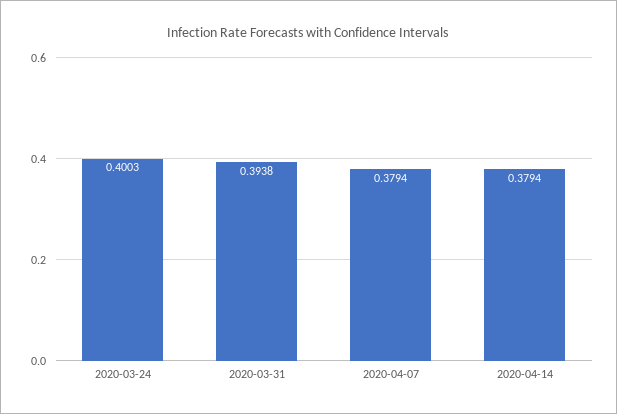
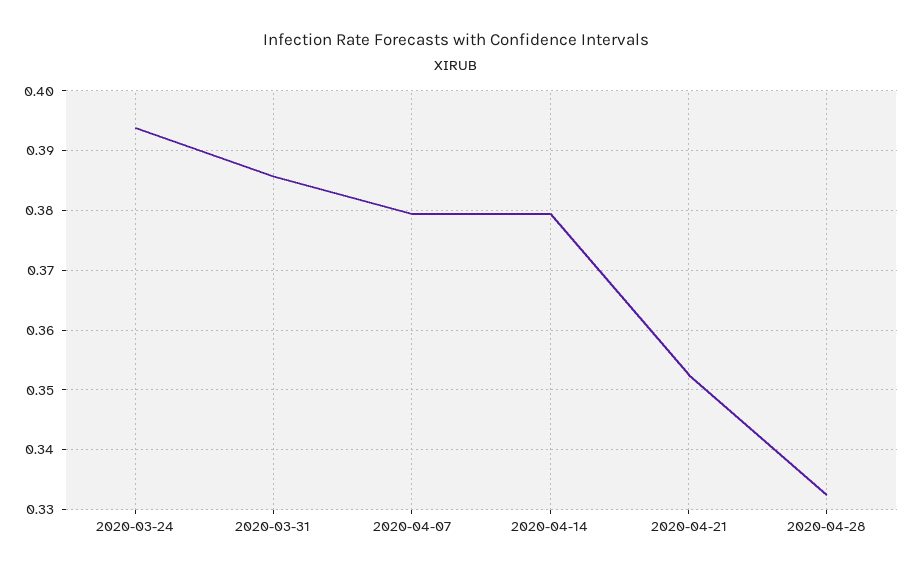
2020-03-24: 0.4003 -> 0.394
2020-03-31: 0.3938 -> 0.386
2020-04-21: none -> 0.352
2020-04-28: none -> 0.332

